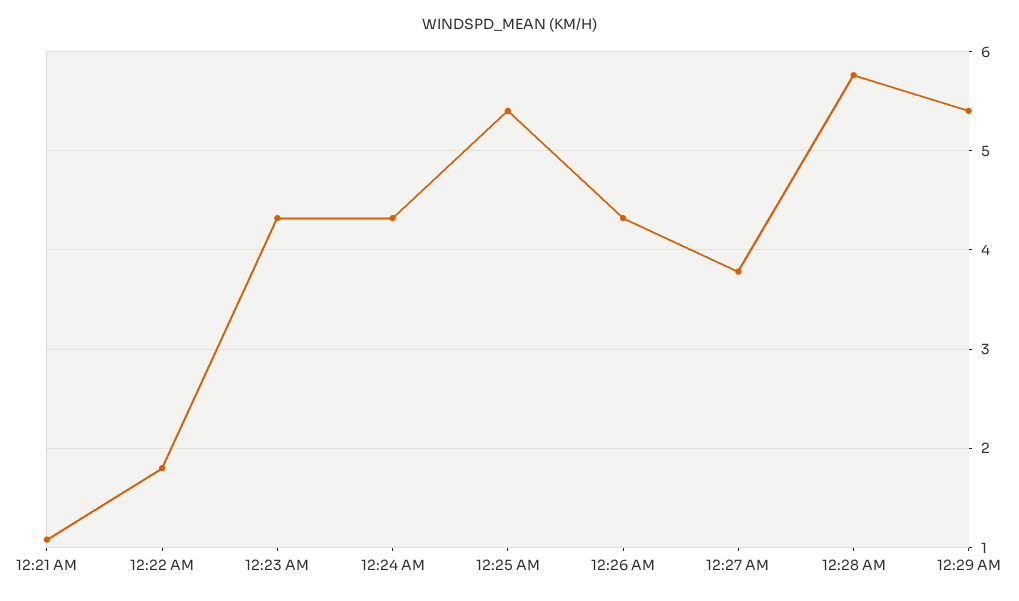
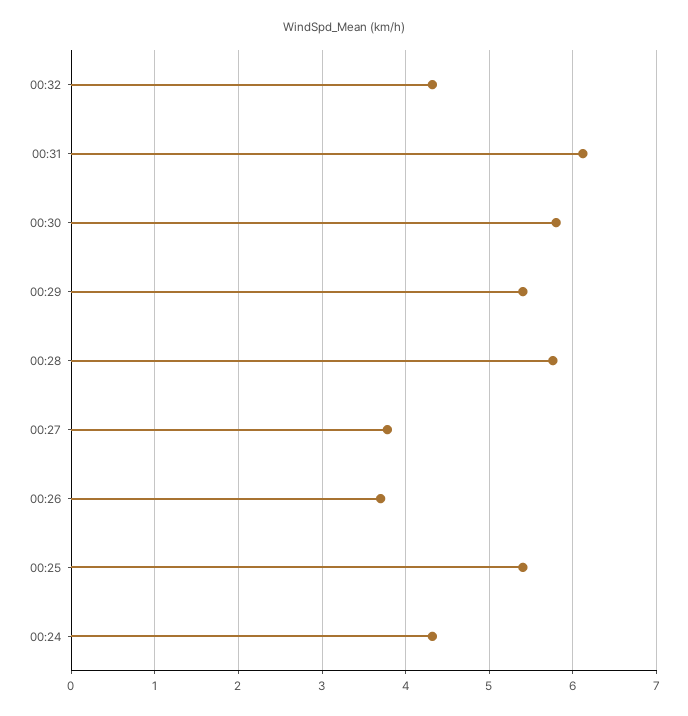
12:21 AM: 1.1 -> none
12:22 AM: 1.8 -> none
12:23 AM: 4.3 -> none
12:26 AM: 4.3 -> 3.7
00:32: none -> 4.3
00:31: none -> 6.1
00:30: none -> 5.8

